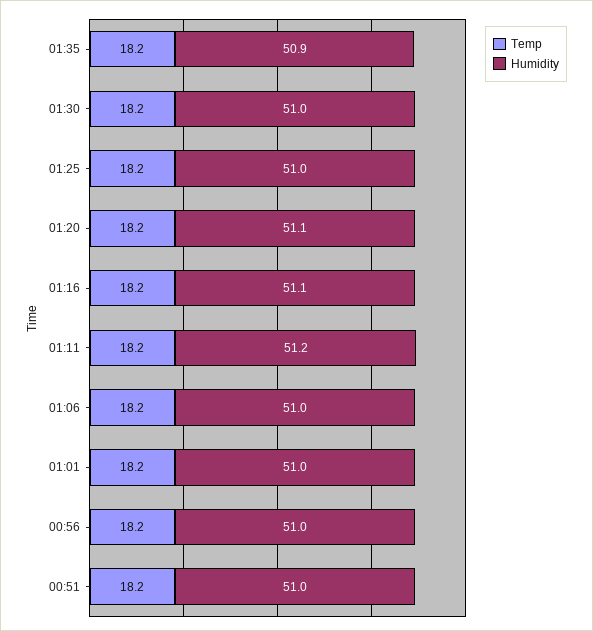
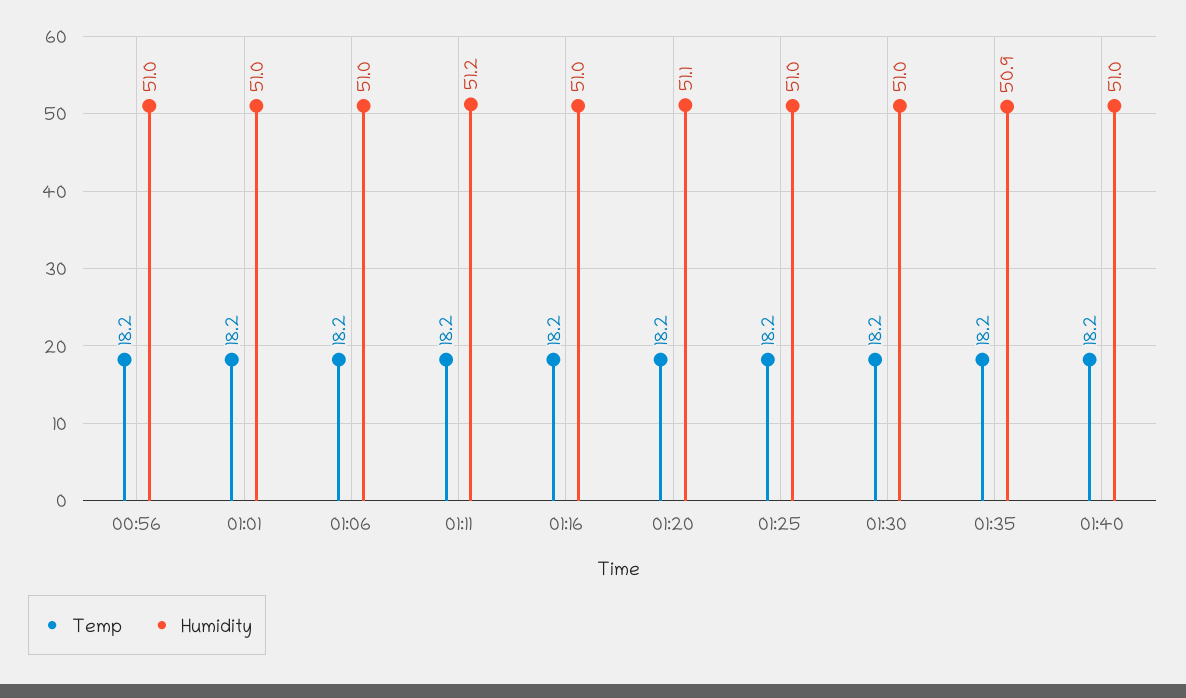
Humidity, 01:16: 51.1 -> 51
Temp, 00:51: 18.2 -> none
Humidity, 00:51: 51 -> none
Temp, 01:40: none -> 18.2
Humidity, 01:40: none -> 51

